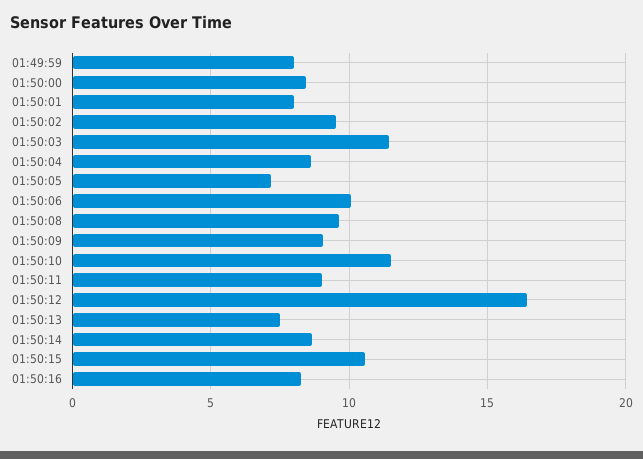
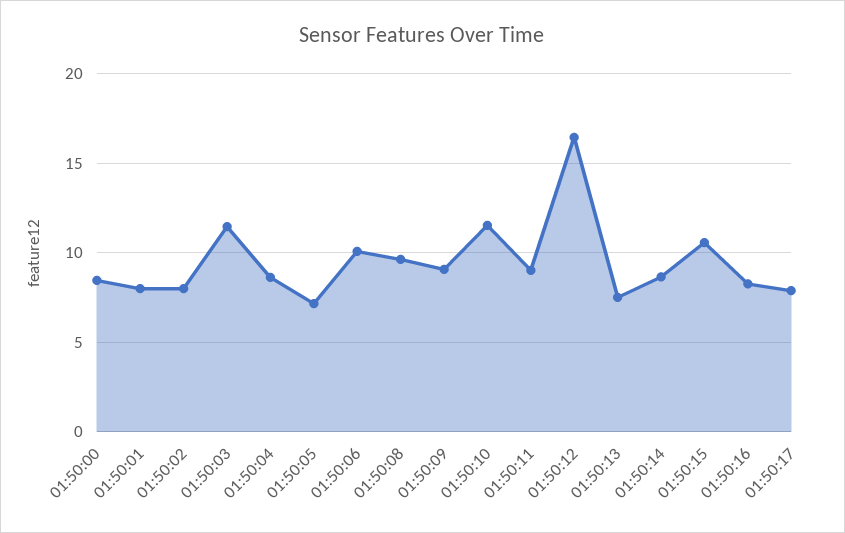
01:49:59: 8 -> none
01:50:02: 9.5 -> 8
01:50:17: none -> 8

